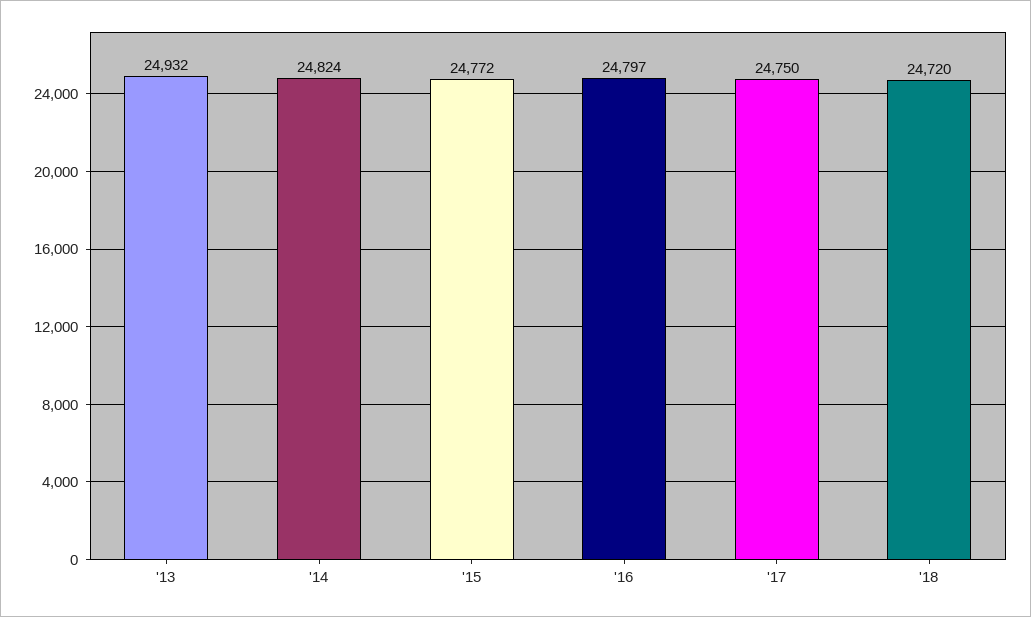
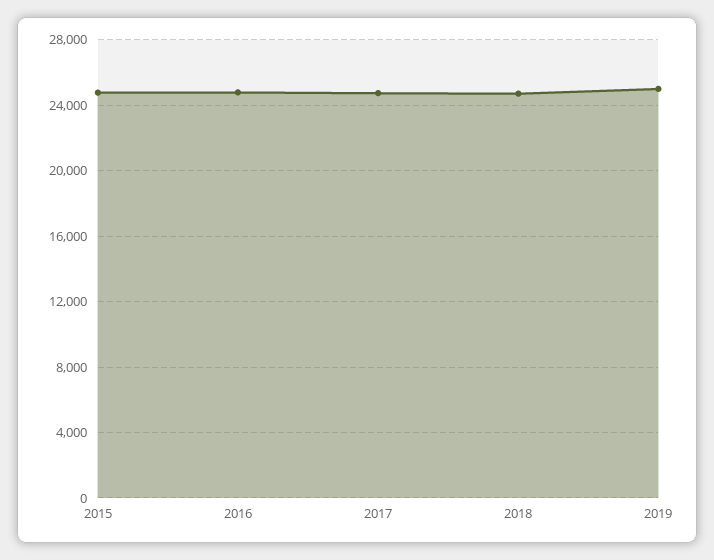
'13: 24932 -> none
'14: 24824 -> none
2019: none -> 25000

